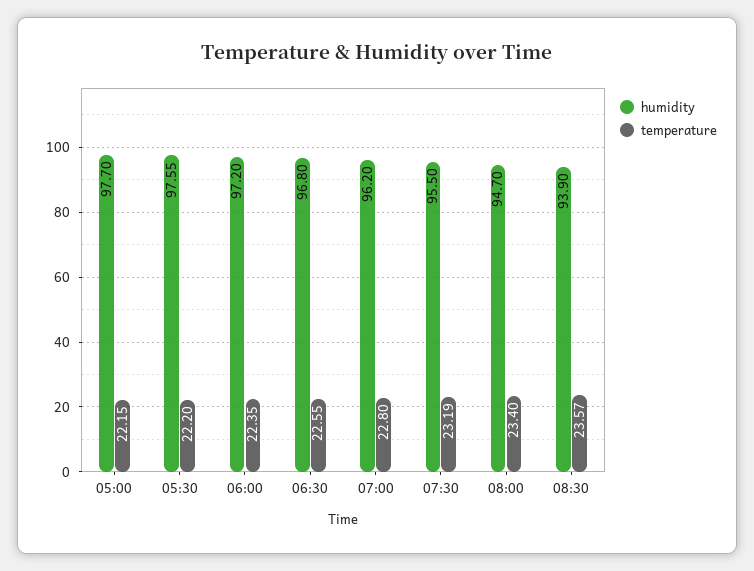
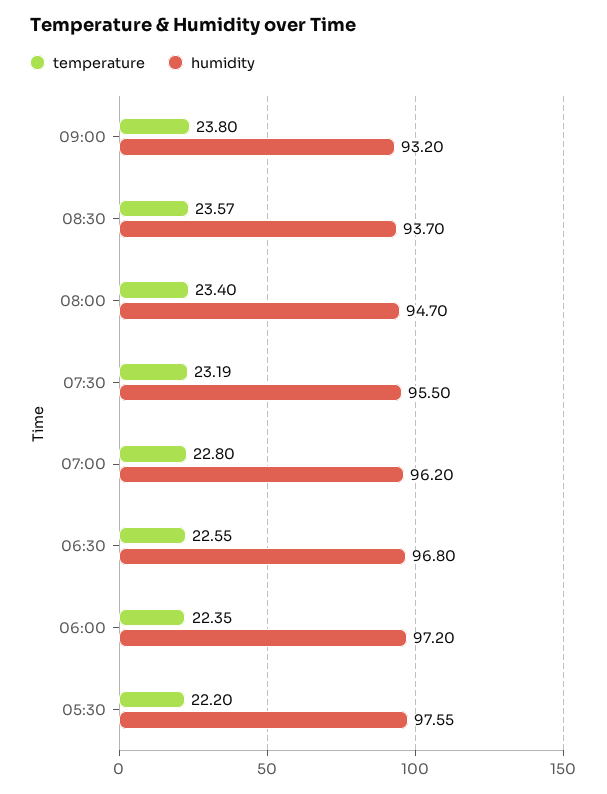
humidity, 05:00: 97.7 -> none
temperature, 05:00: 22.15 -> none
humidity, 08:30: 93.9 -> 93.7
temperature, 09:00: none -> 23.8
humidity, 09:00: none -> 93.2

